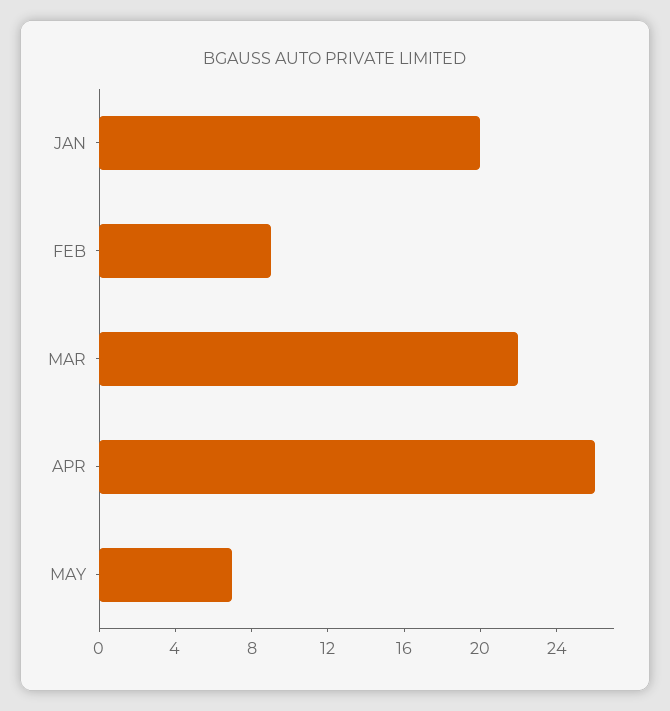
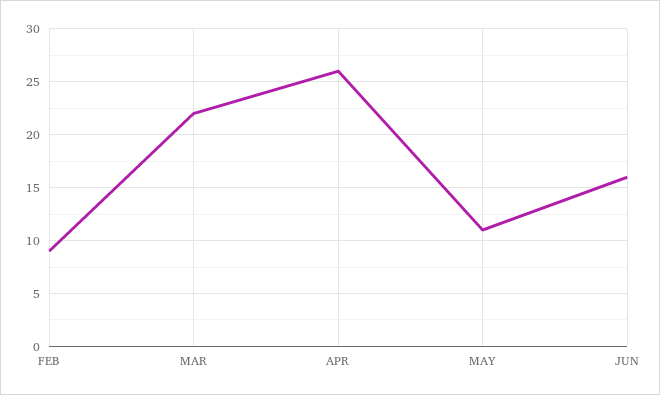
JAN: 20 -> none
MAY: 7 -> 11
JUN: none -> 16

